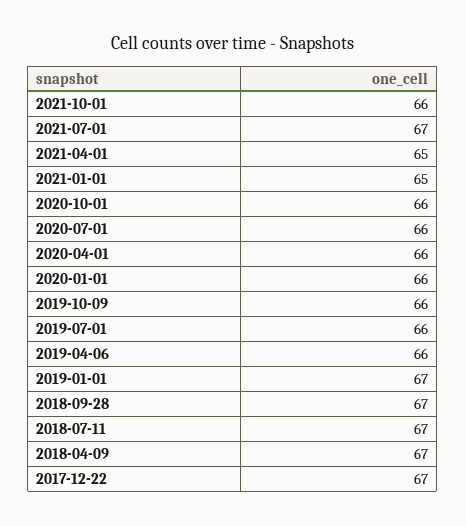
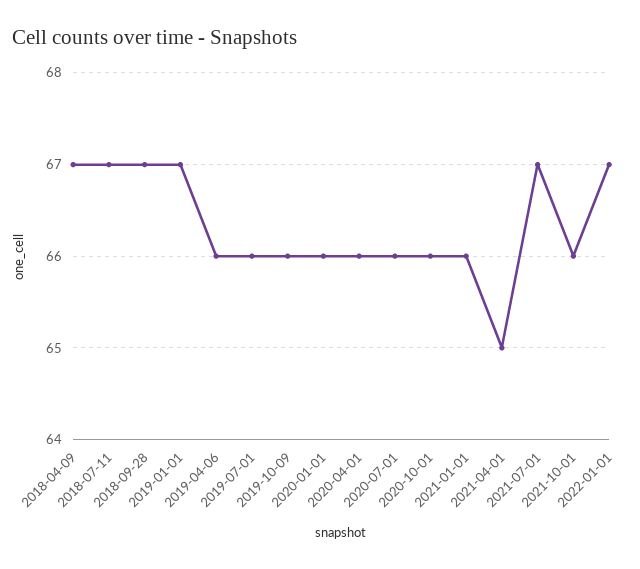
2021-01-01: 65 -> 66
2017-12-22: 67 -> none
2022-01-01: none -> 67

